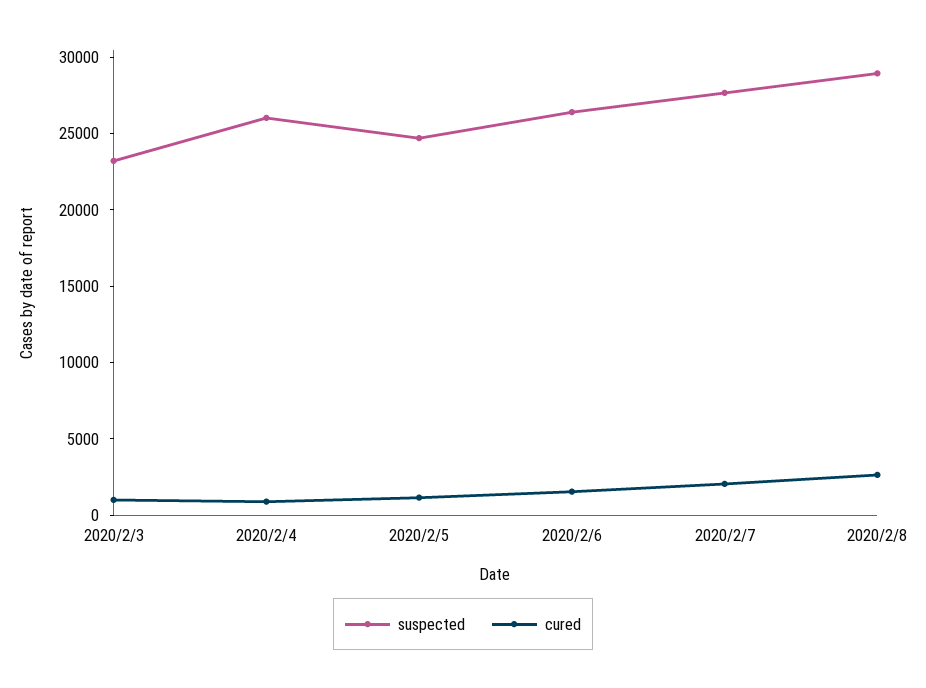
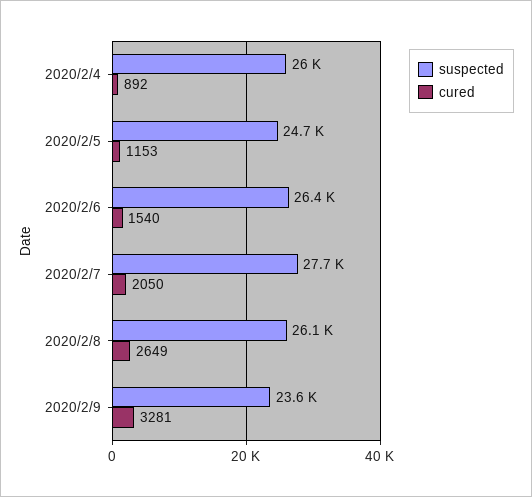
suspected, 2020/2/3: 23000 -> none
cured, 2020/2/3: 1000 -> none
suspected, 2020/2/8: 29000 -> 26100
suspected, 2020/2/9: none -> 23600
cured, 2020/2/9: none -> 3281

